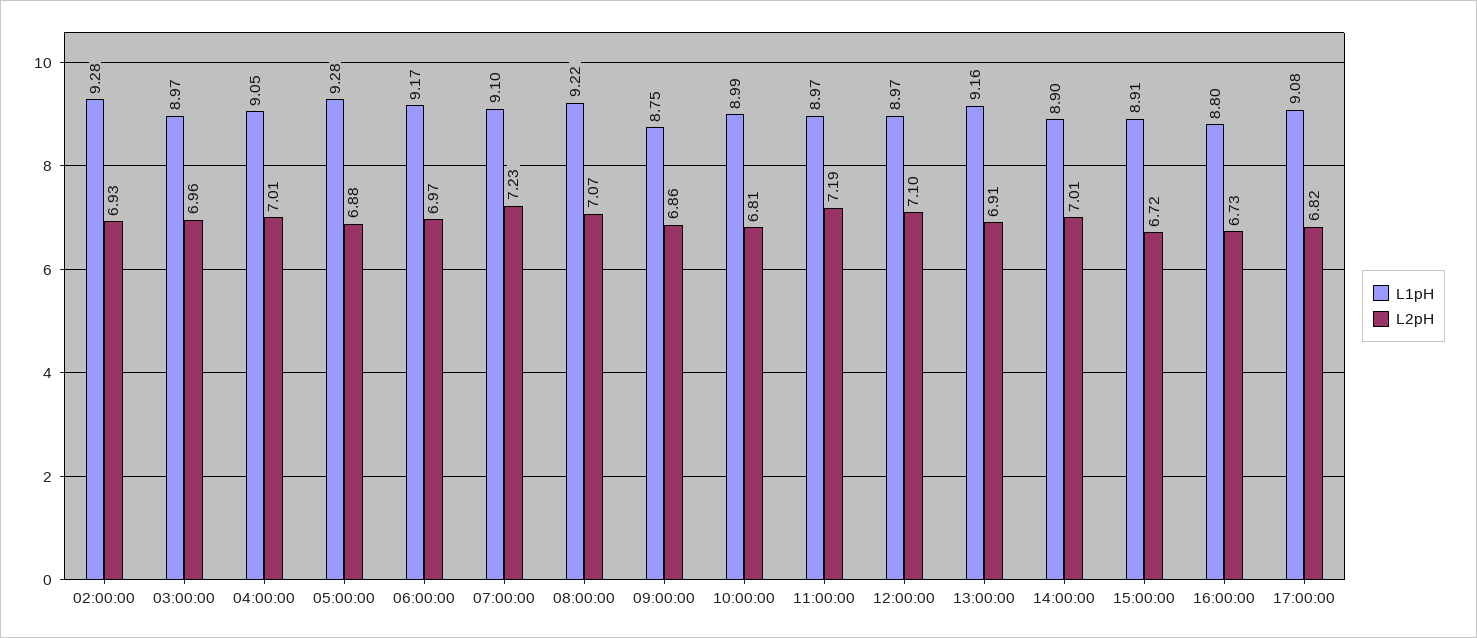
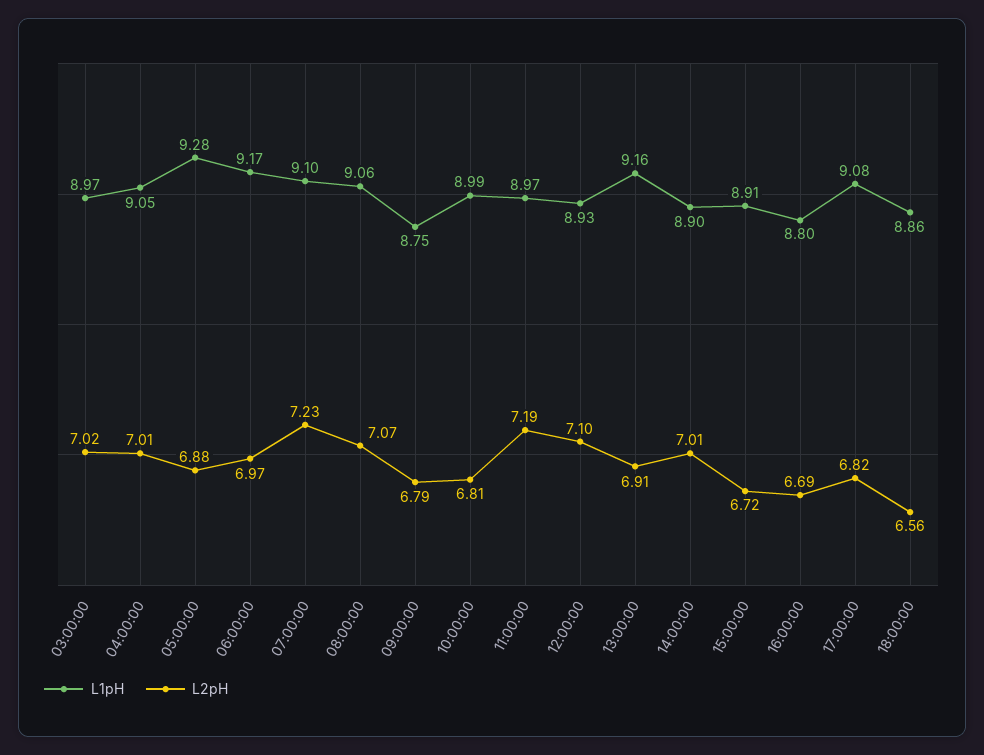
L1pH, 02:00:00: 9.28 -> none
L2pH, 02:00:00: 6.93 -> none
L2pH, 03:00:00: 6.96 -> 7.02
L1pH, 08:00:00: 9.22 -> 9.06
L2pH, 09:00:00: 6.86 -> 6.79
L1pH, 12:00:00: 8.97 -> 8.93
L2pH, 16:00:00: 6.73 -> 6.69
L1pH, 18:00:00: none -> 8.86
L2pH, 18:00:00: none -> 6.56

